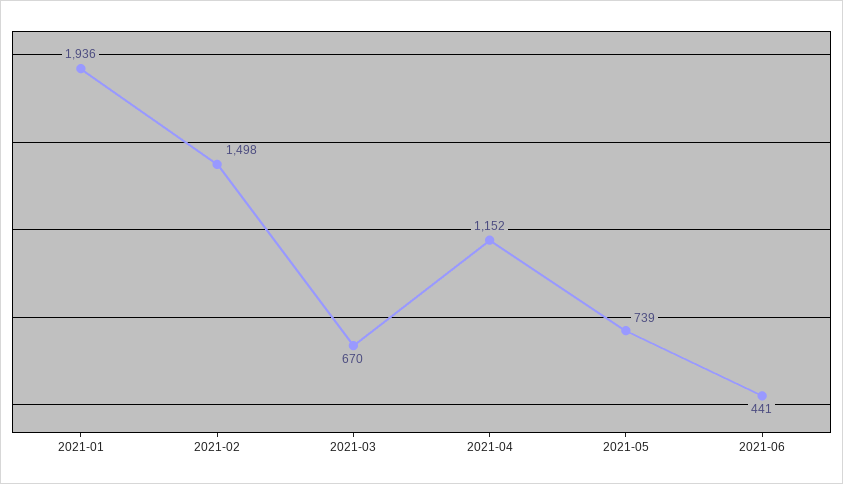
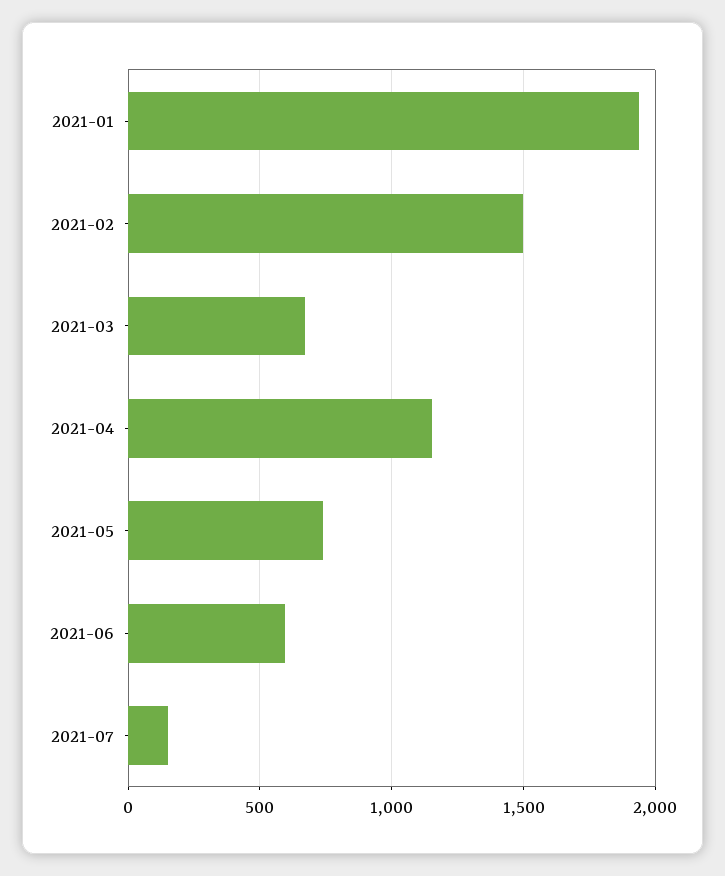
2021-06: 441 -> 600
2021-07: none -> 150

